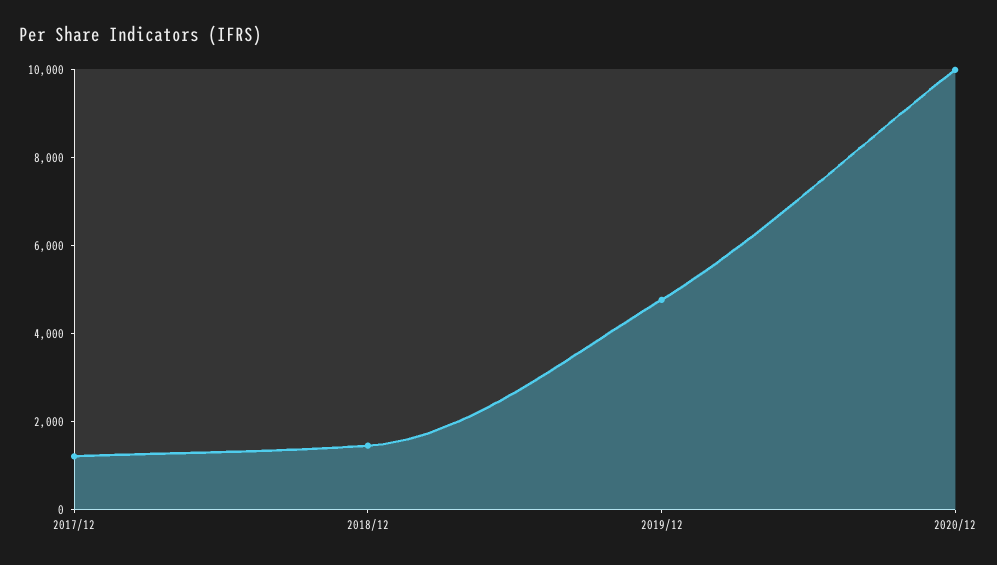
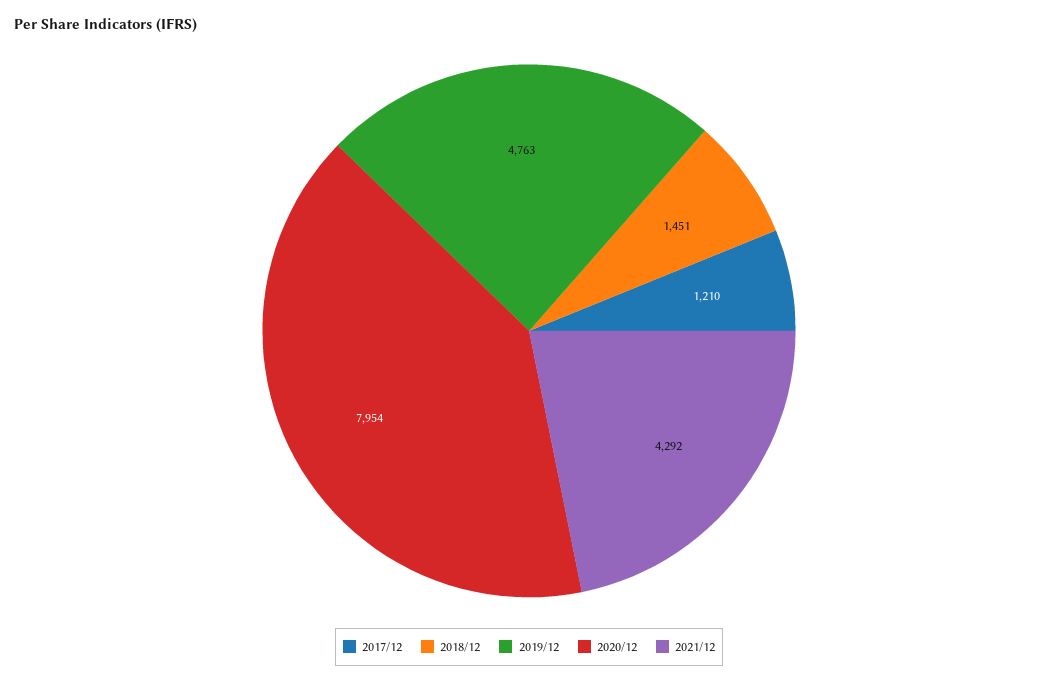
2020/12: 10000 -> 7954
2021/12: none -> 4292

